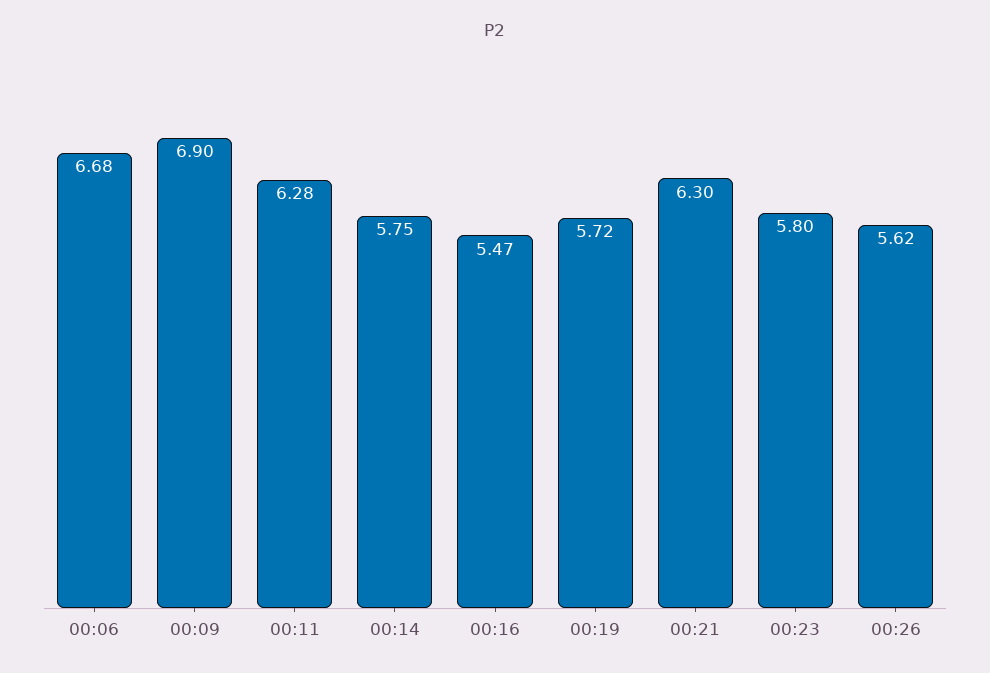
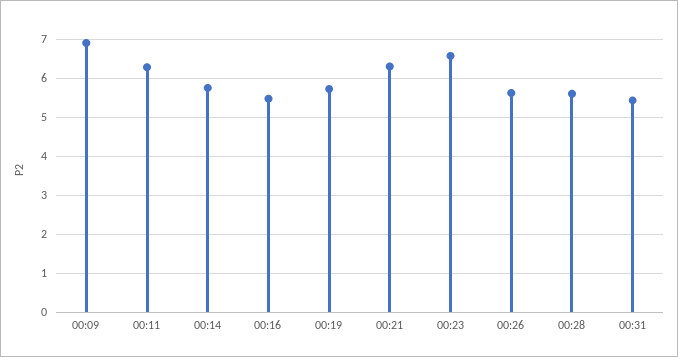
00:06: 6.68 -> none
00:23: 5.8 -> 6.6
00:28: none -> 5.6
00:31: none -> 5.4

